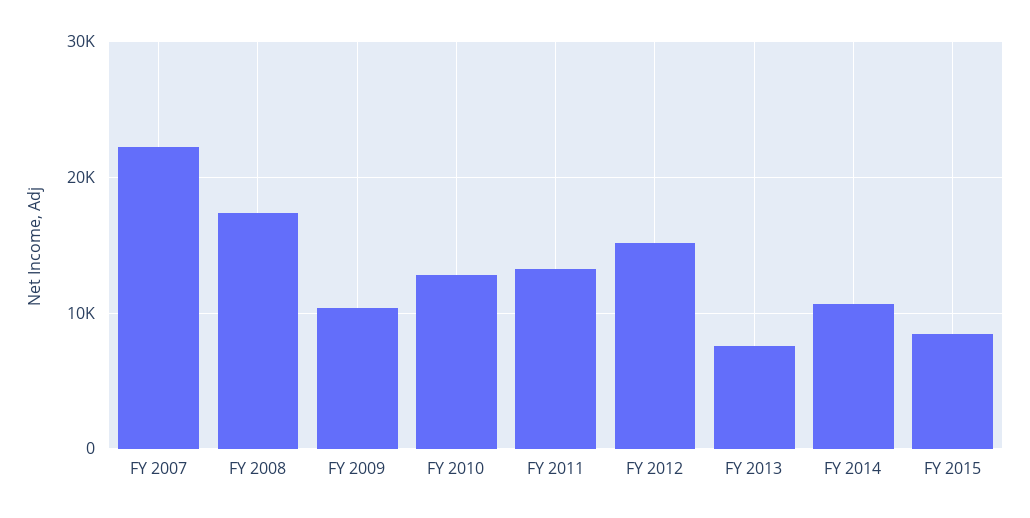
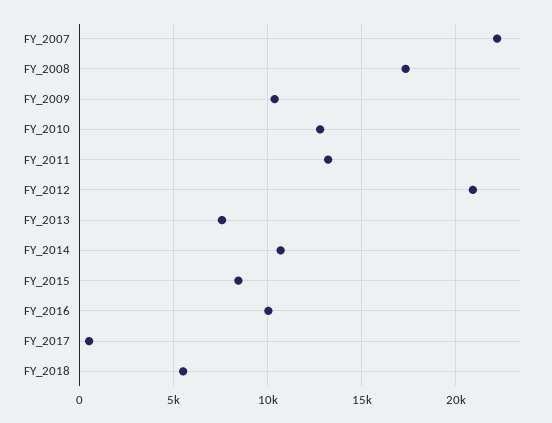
FY 2012: 15000 -> 21000
FY_2016: none -> 10000
FY_2017: none -> 500
FY_2018: none -> 5500

